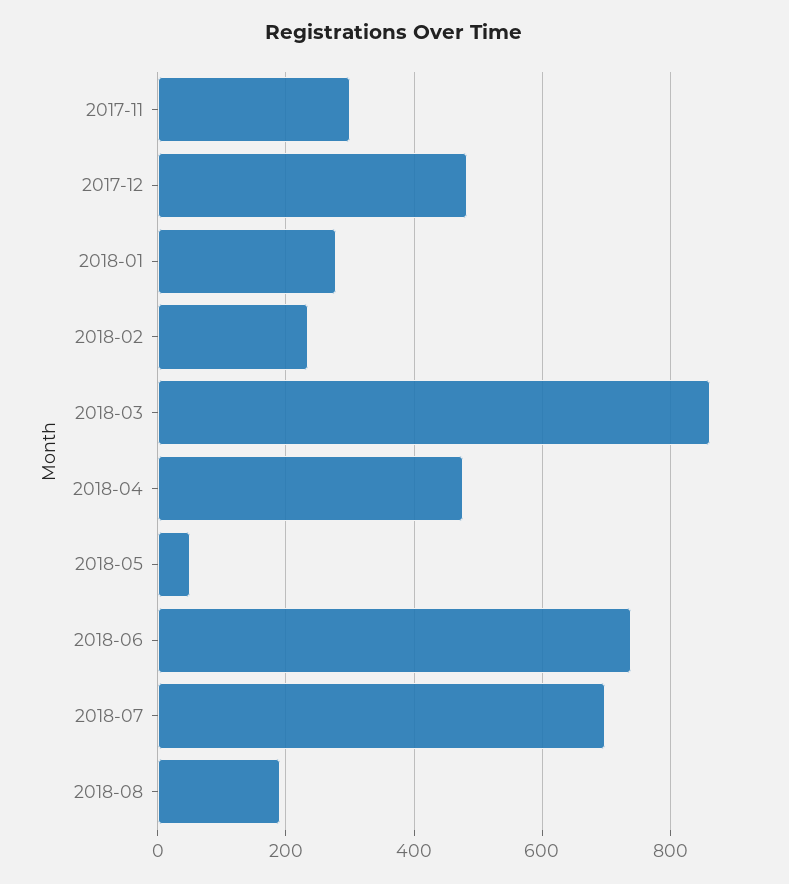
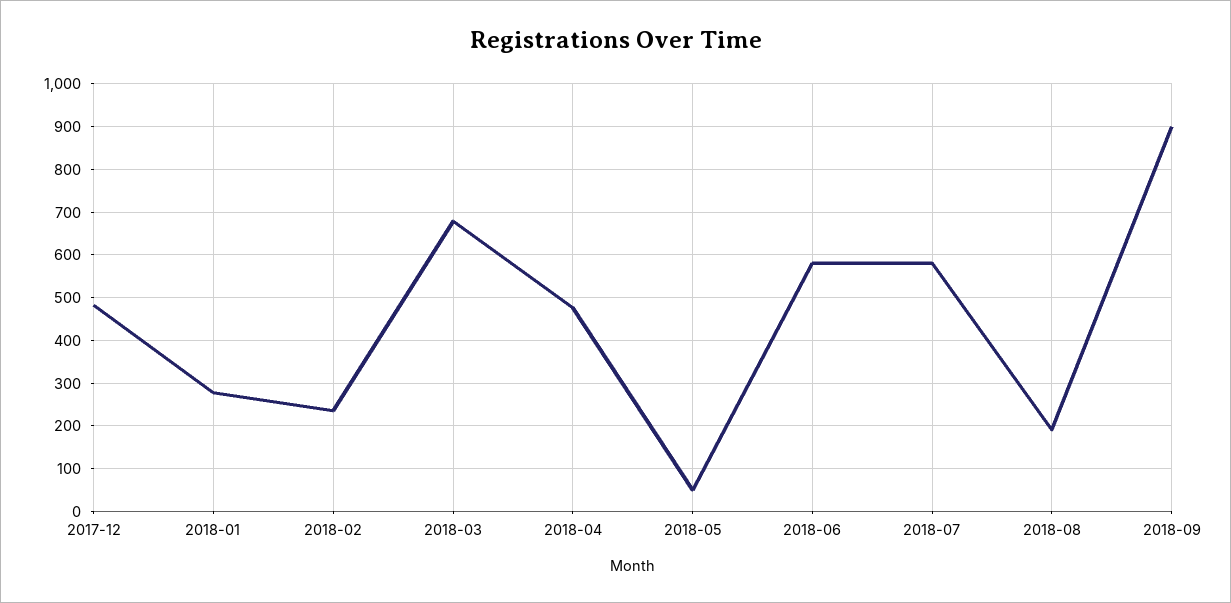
2017-11: 300 -> none
2018-03: 860 -> 680
2018-06: 740 -> 580
2018-07: 700 -> 580
2018-09: none -> 900

